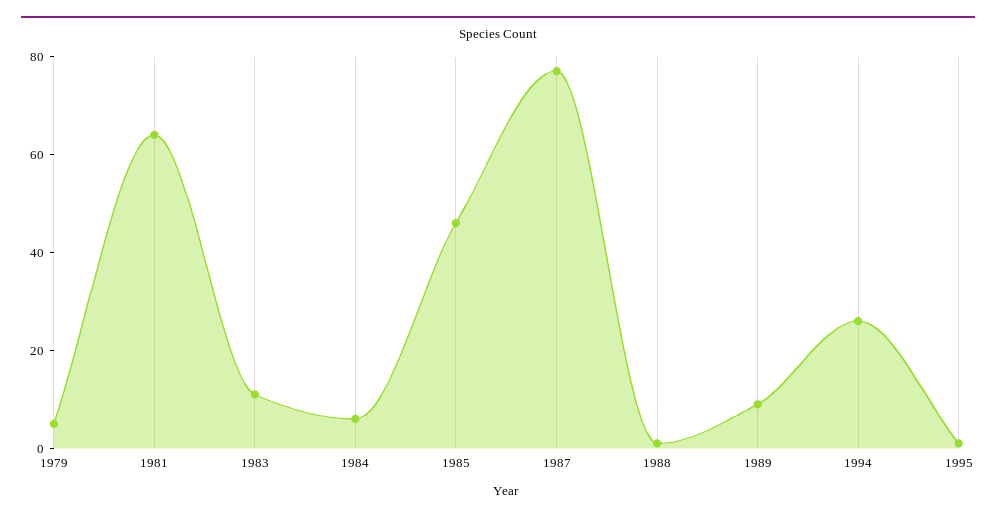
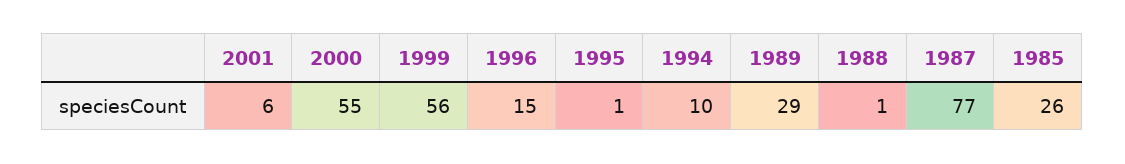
1979: 5 -> none
1981: 65 -> none
1983: 10 -> none
1984: 5 -> none
1985: 45 -> 26
1989: 10 -> 29
1994: 25 -> 10
2001: none -> 6
2000: none -> 55
1999: none -> 56
1996: none -> 15

